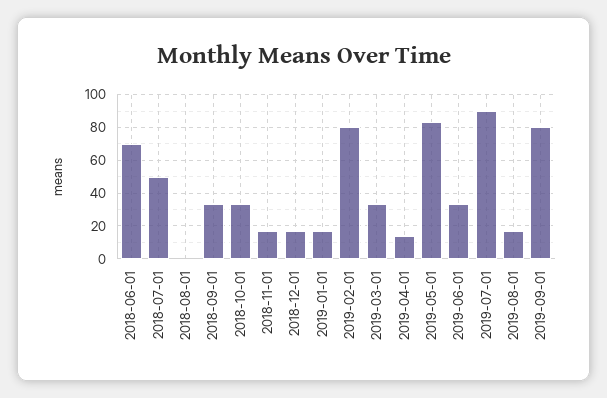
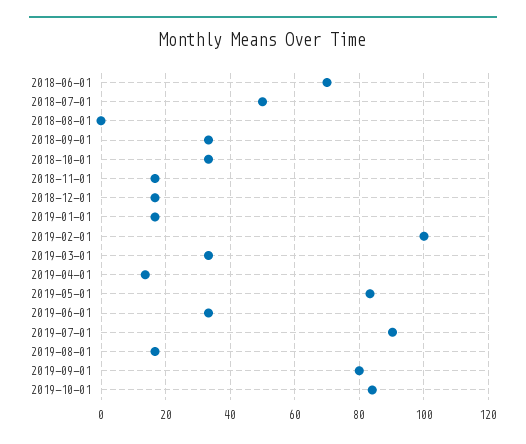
2019-02-01: 80 -> 100
2019-10-01: none -> 84

